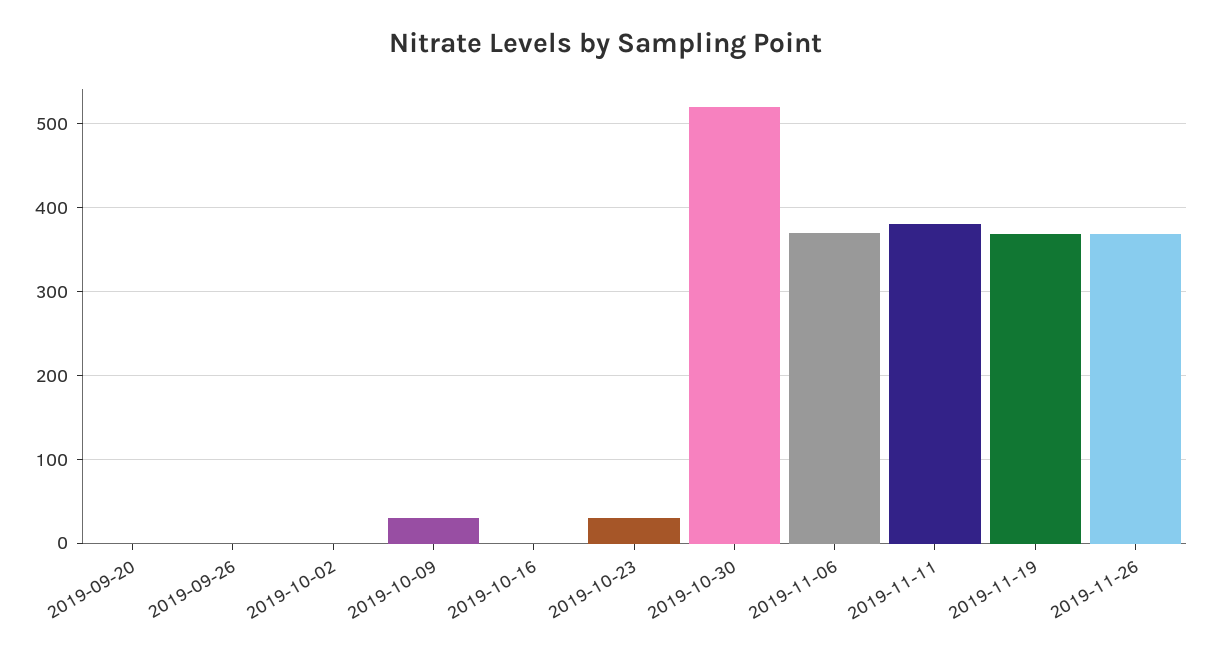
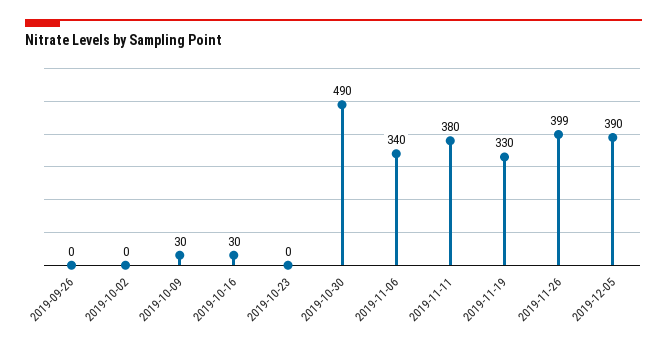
2019-09-20: 0 -> none
2019-10-16: 0 -> 30
2019-10-23: 30 -> 0
2019-10-30: 520 -> 490
2019-11-06: 370 -> 340
2019-11-19: 370 -> 330
2019-11-26: 370 -> 399
2019-12-05: none -> 390

